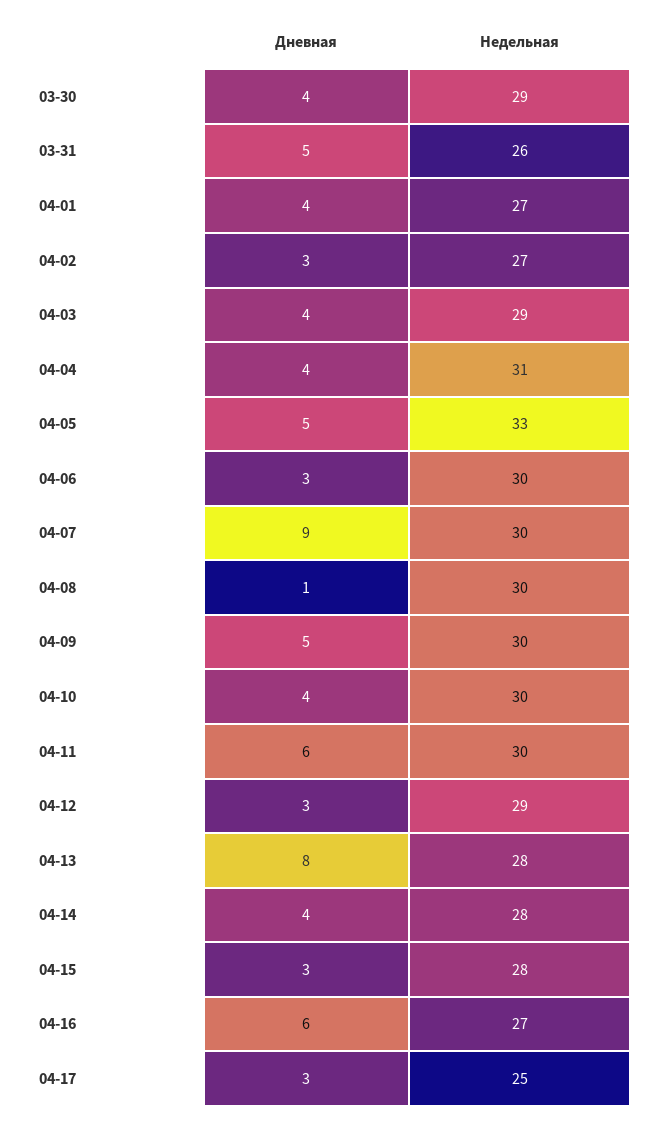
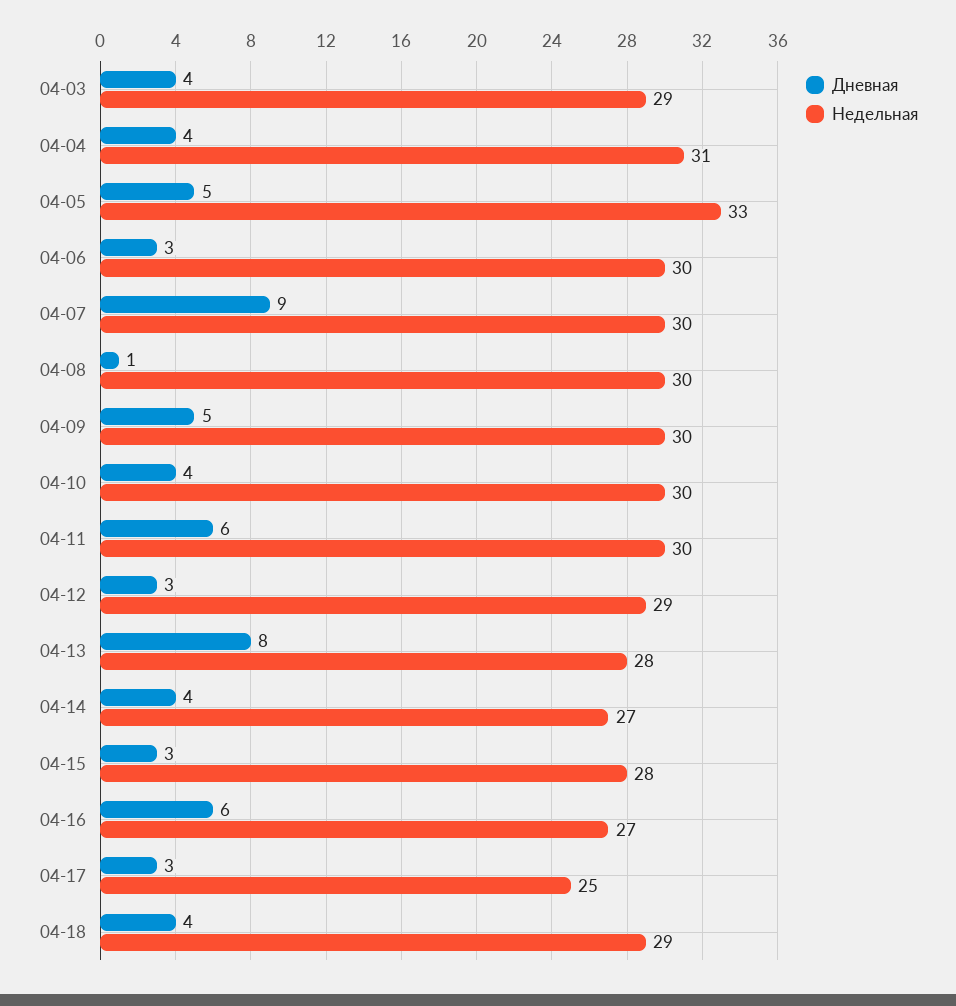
Дневная, 03-30: 4 -> none
Недельная, 03-30: 29 -> none
Дневная, 03-31: 5 -> none
Недельная, 03-31: 26 -> none
Дневная, 04-01: 4 -> none
Недельная, 04-01: 27 -> none
Дневная, 04-02: 3 -> none
Недельная, 04-02: 27 -> none
Недельная, 04-14: 28 -> 27
Дневная, 04-18: none -> 4
Недельная, 04-18: none -> 29

